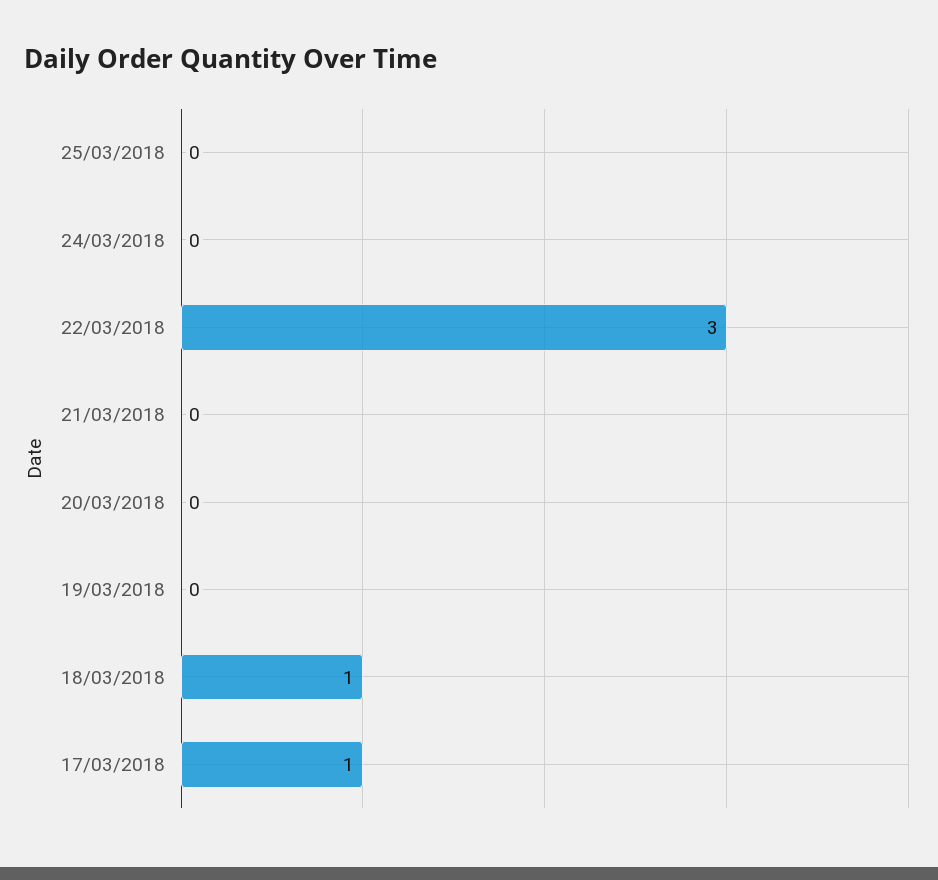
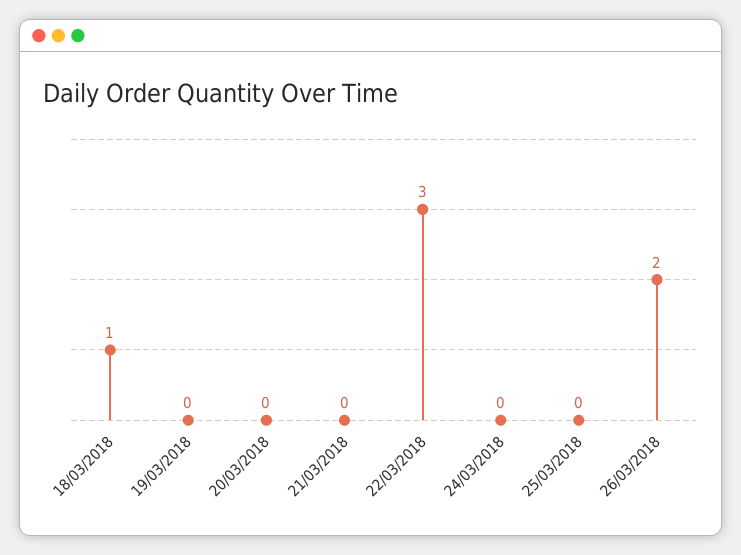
17/03/2018: 1 -> none
26/03/2018: none -> 2

